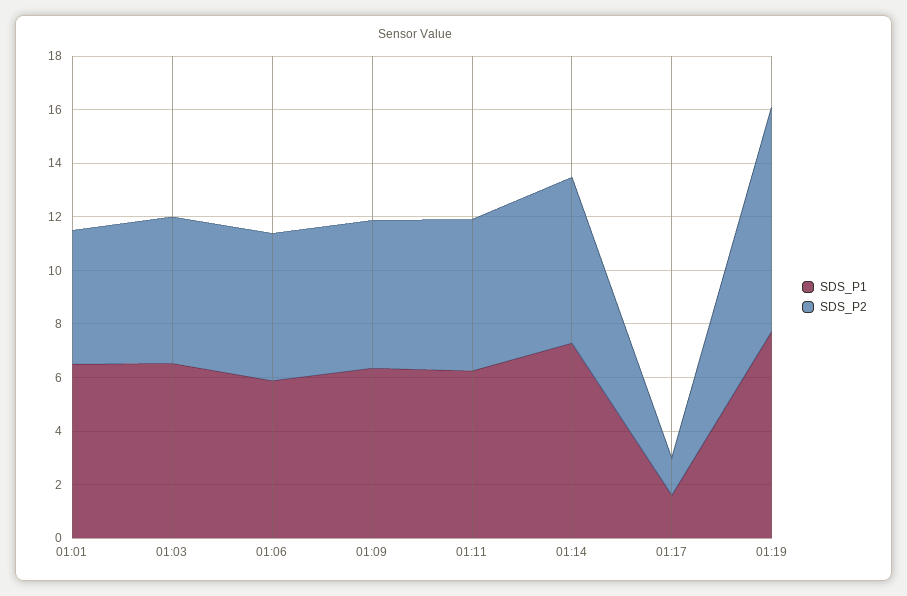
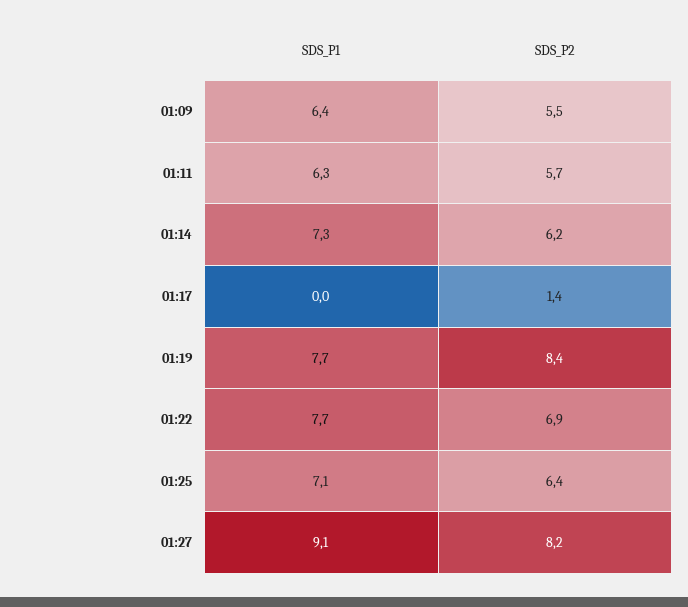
SDS_P1, 01:01: 6.5 -> none
SDS_P2, 01:01: 5 -> none
SDS_P1, 01:03: 6.5 -> none
SDS_P2, 01:03: 5.5 -> none
SDS_P1, 01:06: 6 -> none
SDS_P2, 01:06: 5.5 -> none
SDS_P1, 01:17: 1.5 -> 0
SDS_P1, 01:22: none -> 7.7
SDS_P2, 01:22: none -> 6.9
SDS_P1, 01:25: none -> 7.1
SDS_P2, 01:25: none -> 6.4
SDS_P1, 01:27: none -> 9.1
SDS_P2, 01:27: none -> 8.2

